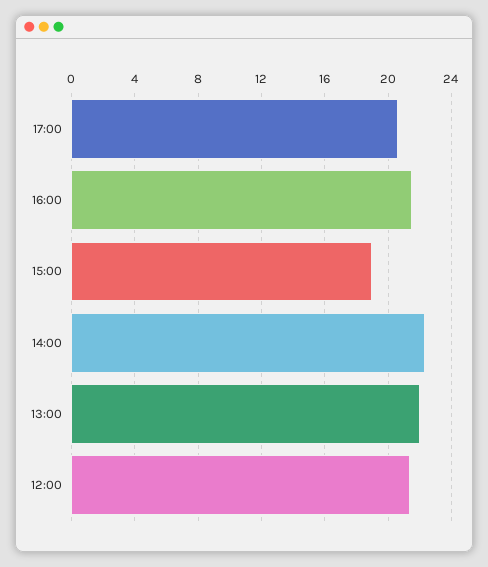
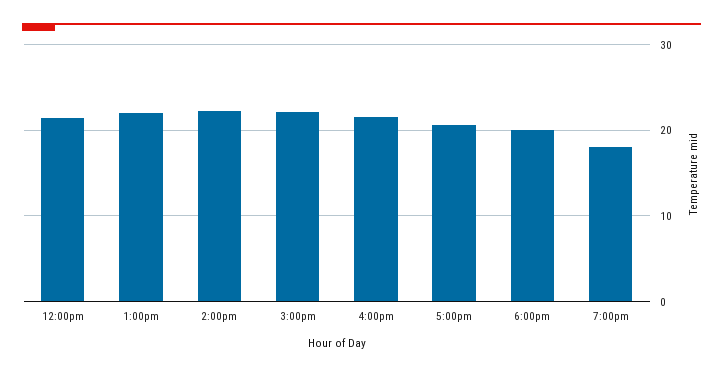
15:00: 19 -> 22
6:00pm: none -> 20
7:00pm: none -> 18

